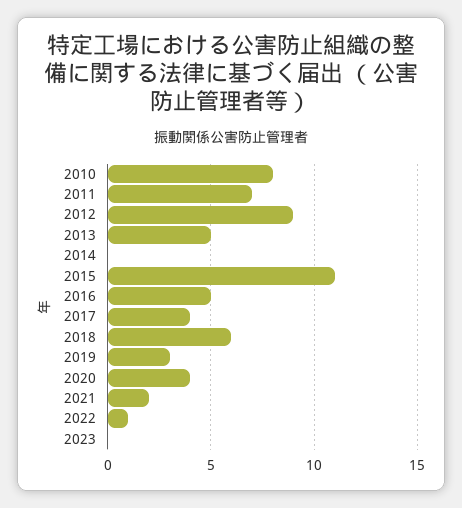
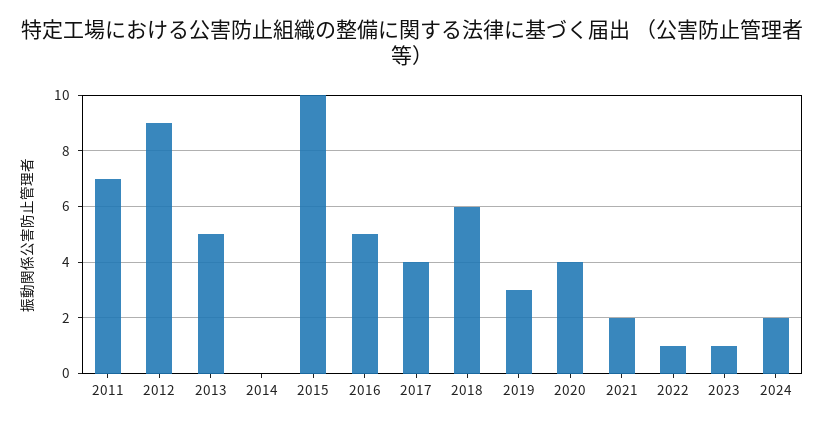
2010: 8 -> none
2015: 11 -> 10
2023: 0 -> 1
2024: none -> 2

